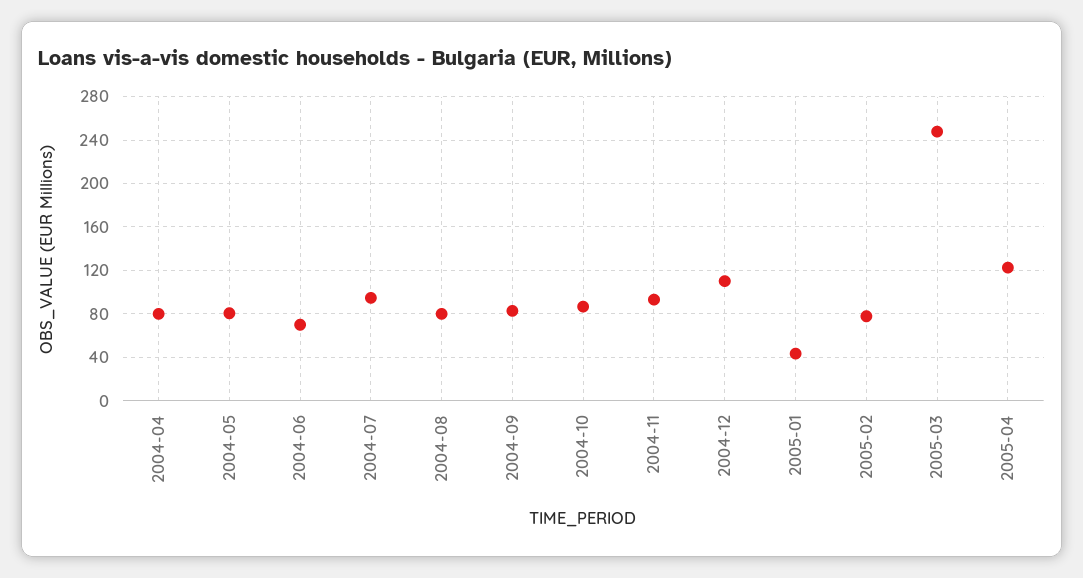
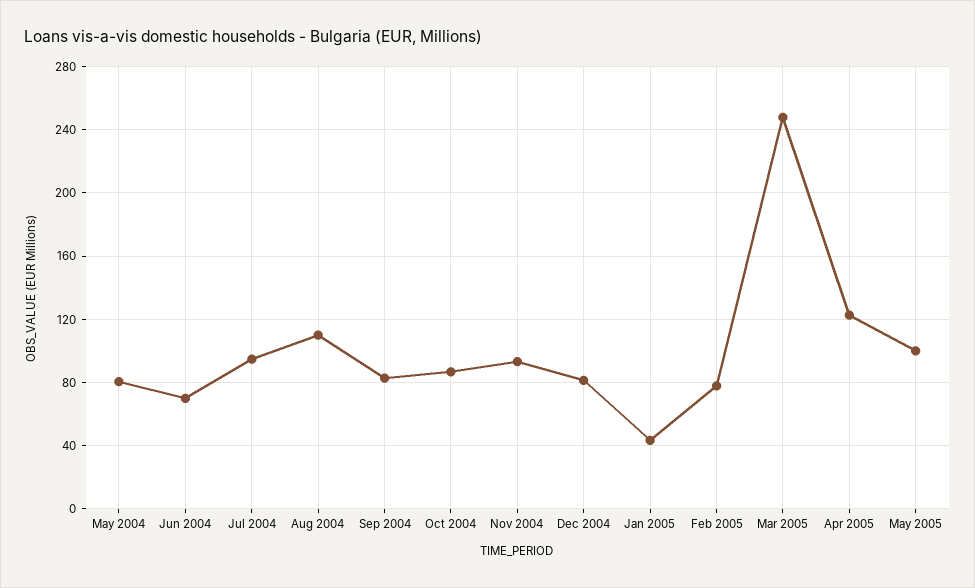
2004-04: 80 -> none
2004-08: 80 -> 110
2004-12: 110 -> 80
May 2005: none -> 100

